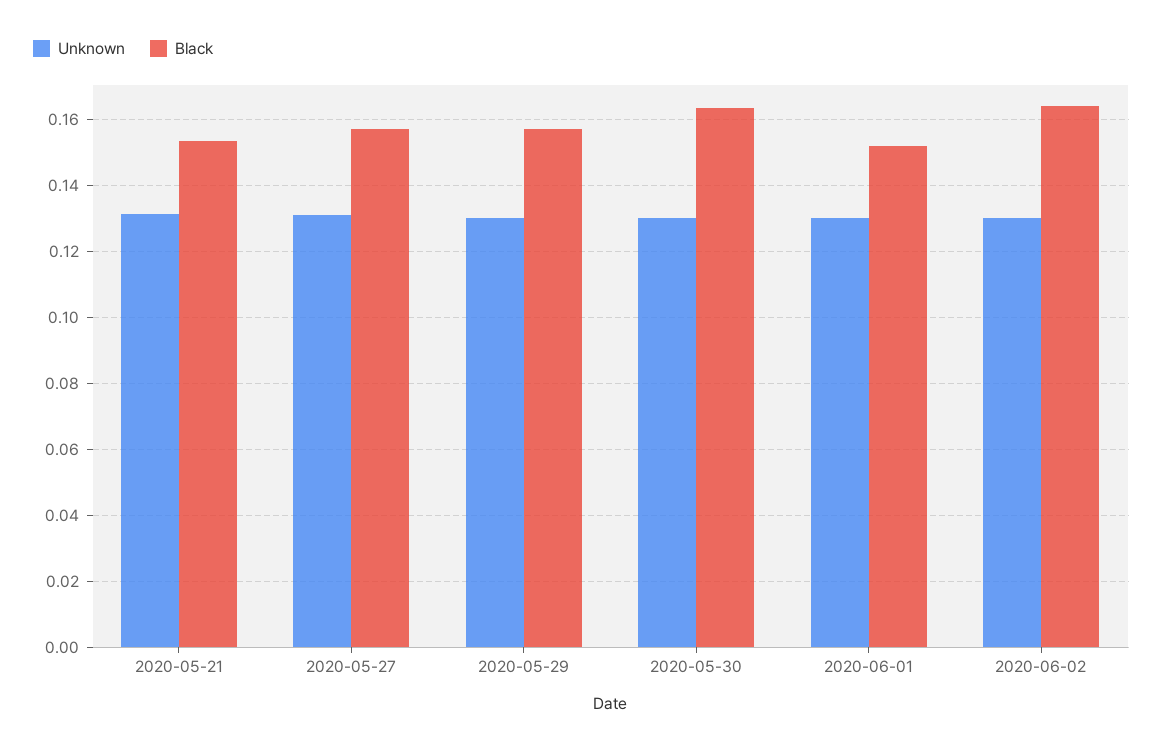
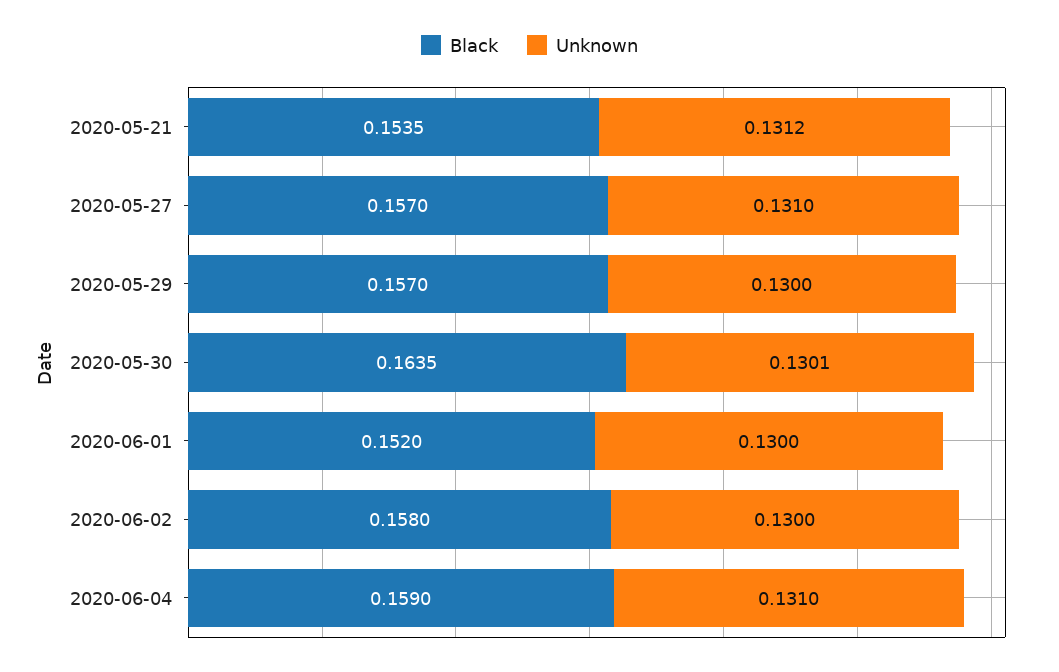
Black, 2020-06-02: 0.164 -> 0.158
Black, 2020-06-04: none -> 0.159
Unknown, 2020-06-04: none -> 0.131

